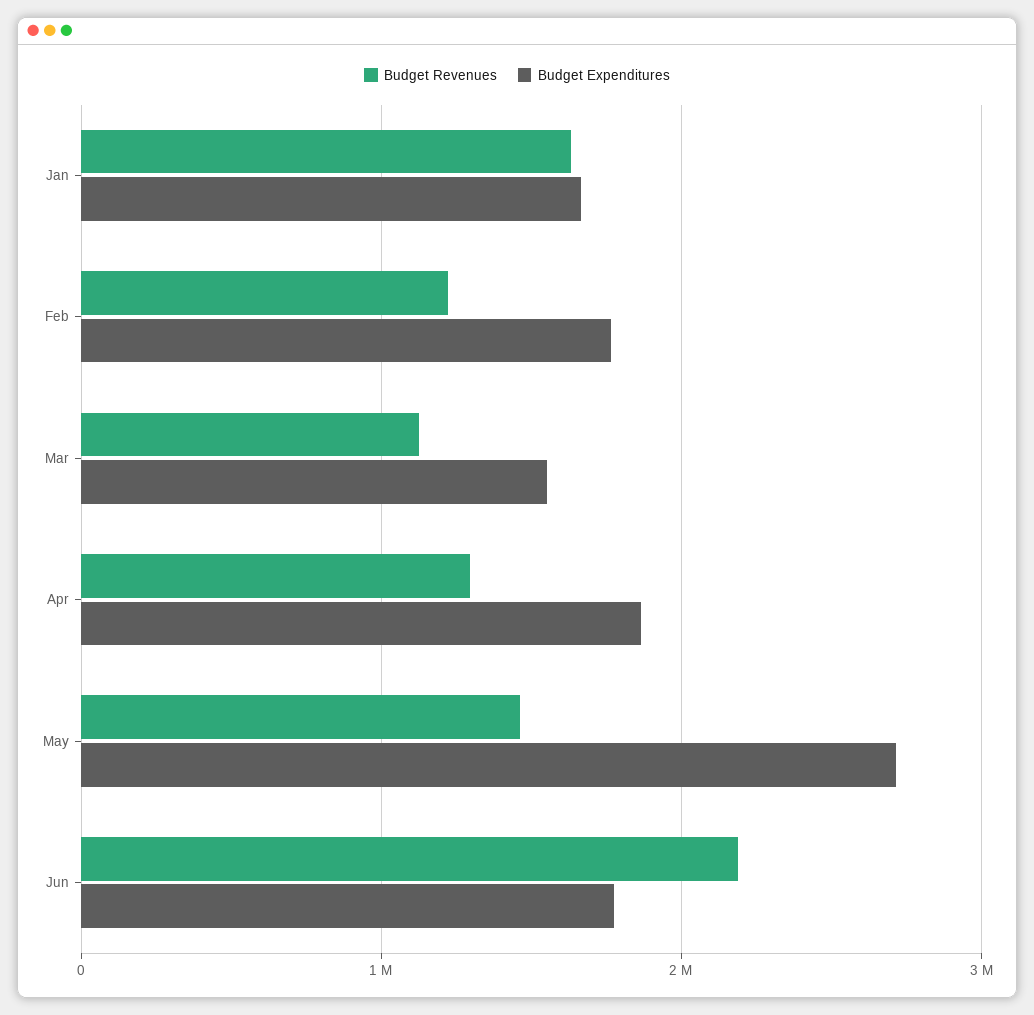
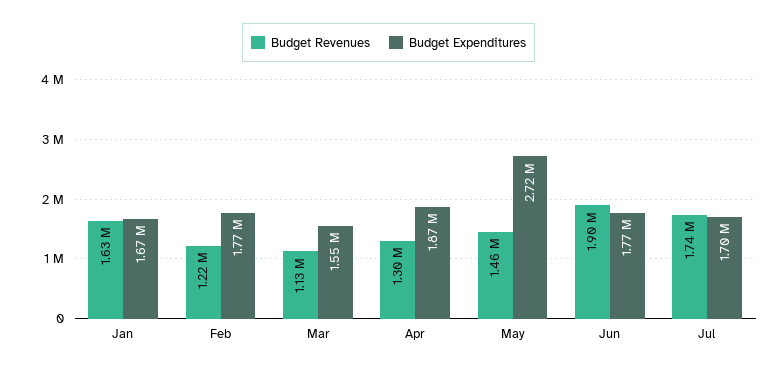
Budget Revenues, Jun: 2200000 -> 1900000
Budget Revenues, Jul: none -> 1740000
Budget Expenditures, Jul: none -> 1700000

